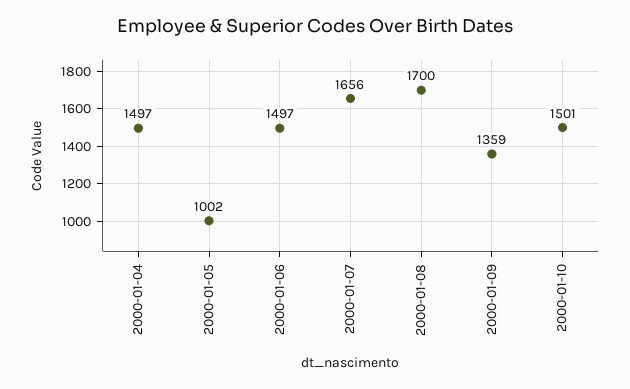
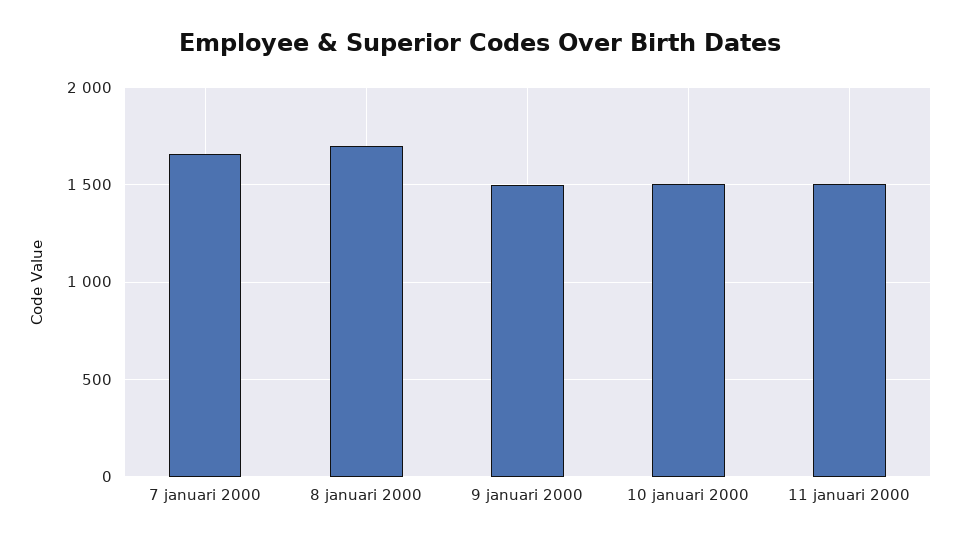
2000-01-04: 1497 -> none
2000-01-05: 1002 -> none
2000-01-06: 1497 -> none
2000-01-09: 1359 -> 1500
11 januari 2000: none -> 1500

